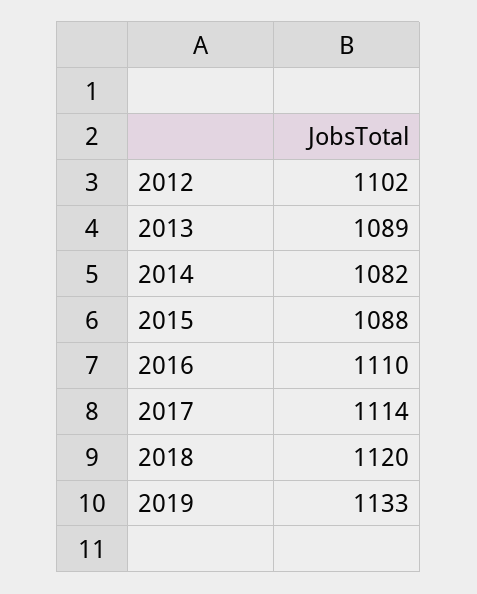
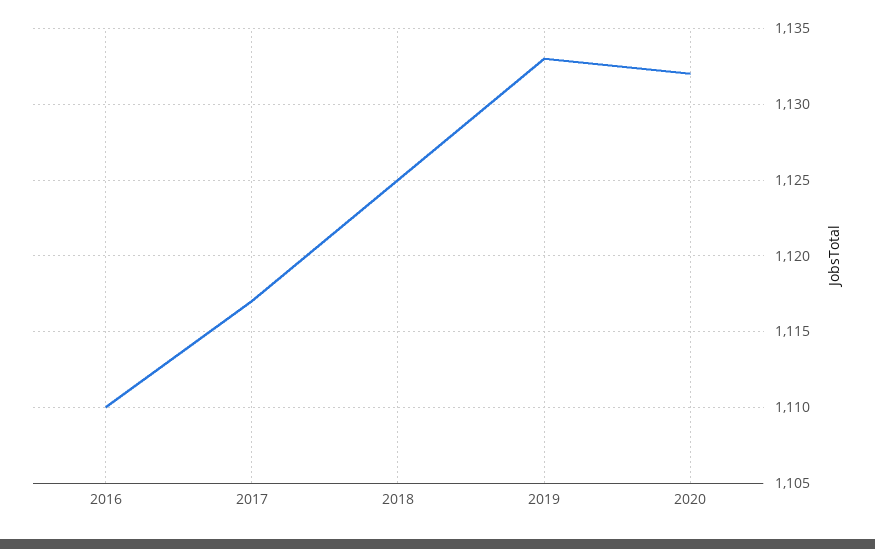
2012: 1102 -> none
2013: 1089 -> none
2014: 1082 -> none
2015: 1088 -> none
2017: 1114 -> 1117
2018: 1120 -> 1125
2020: none -> 1132

